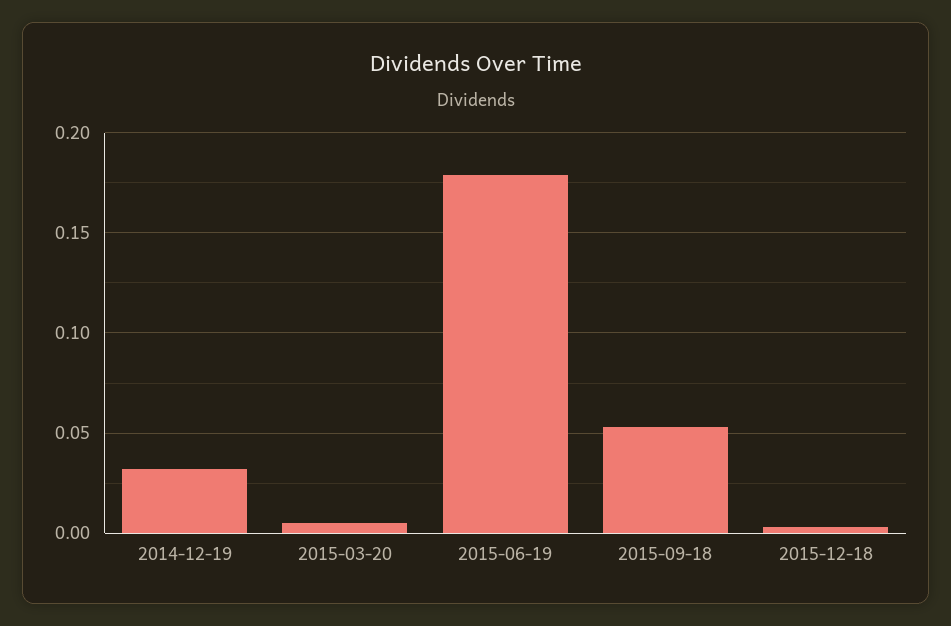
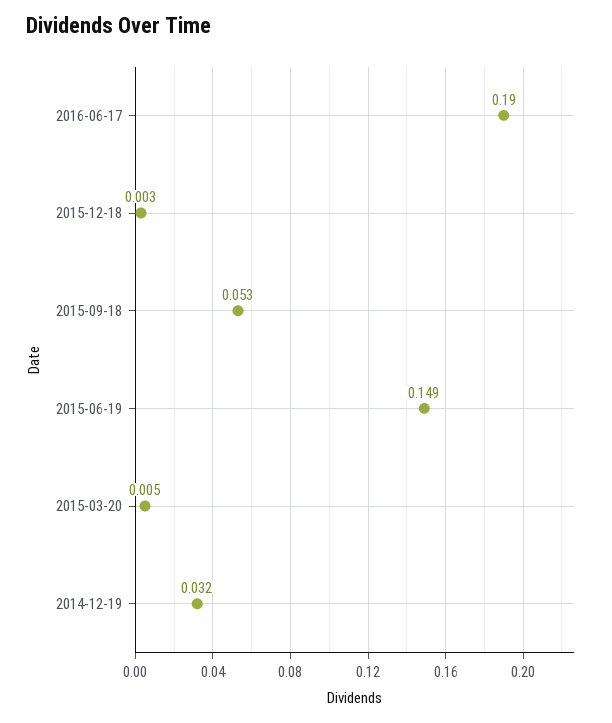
2015-06-19: 0.18 -> 0.149
2016-06-17: none -> 0.19

